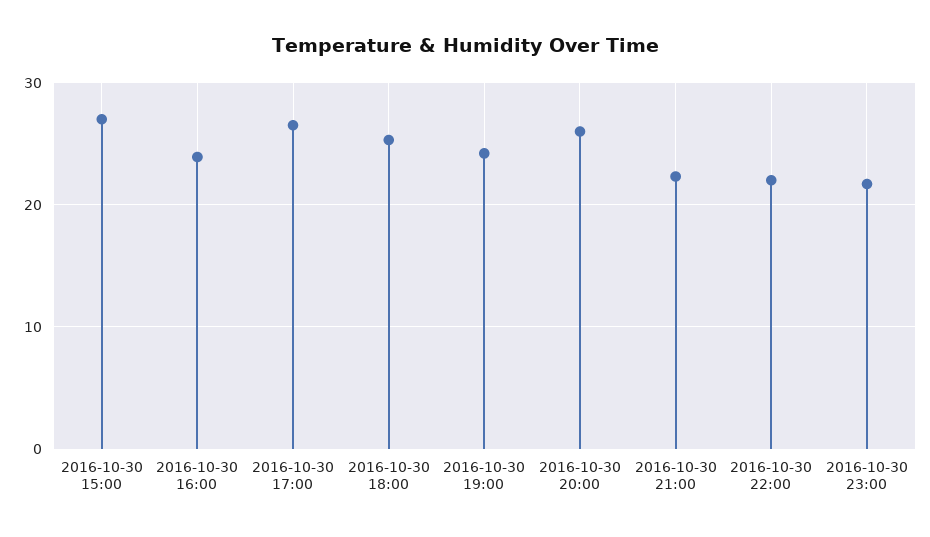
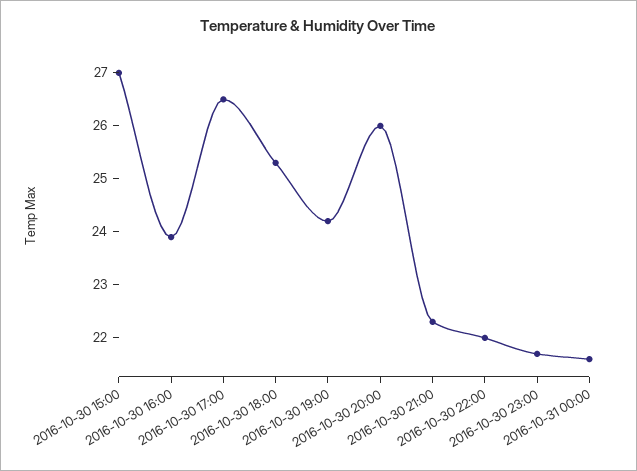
2016-10-31 00:00: none -> 21.5

